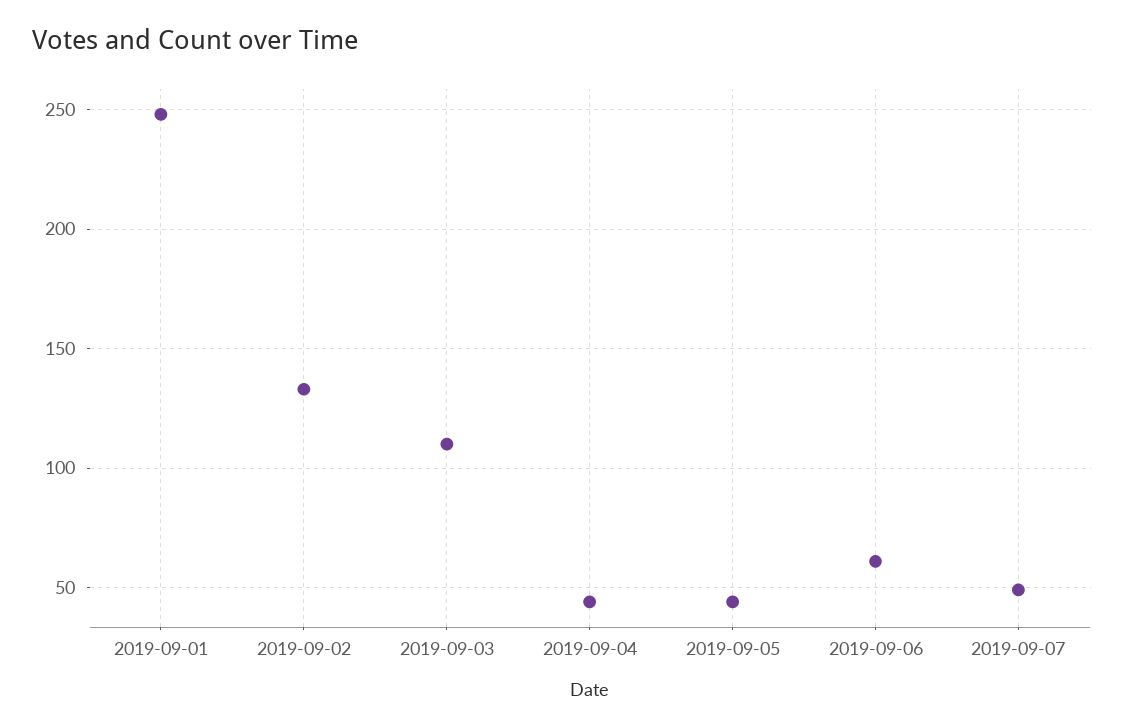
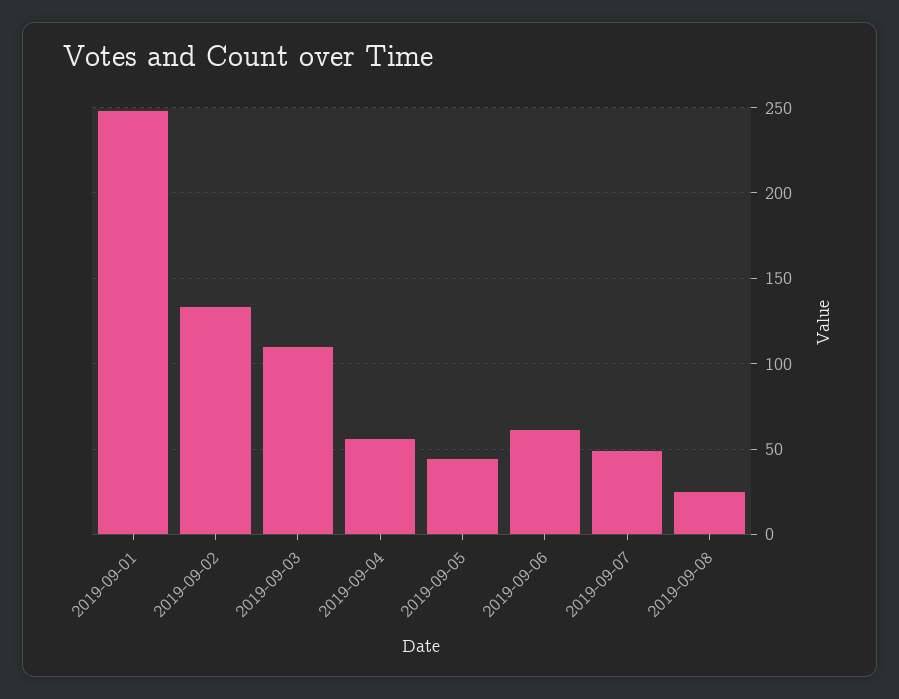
2019-09-04: 45 -> 55
2019-09-08: none -> 25

